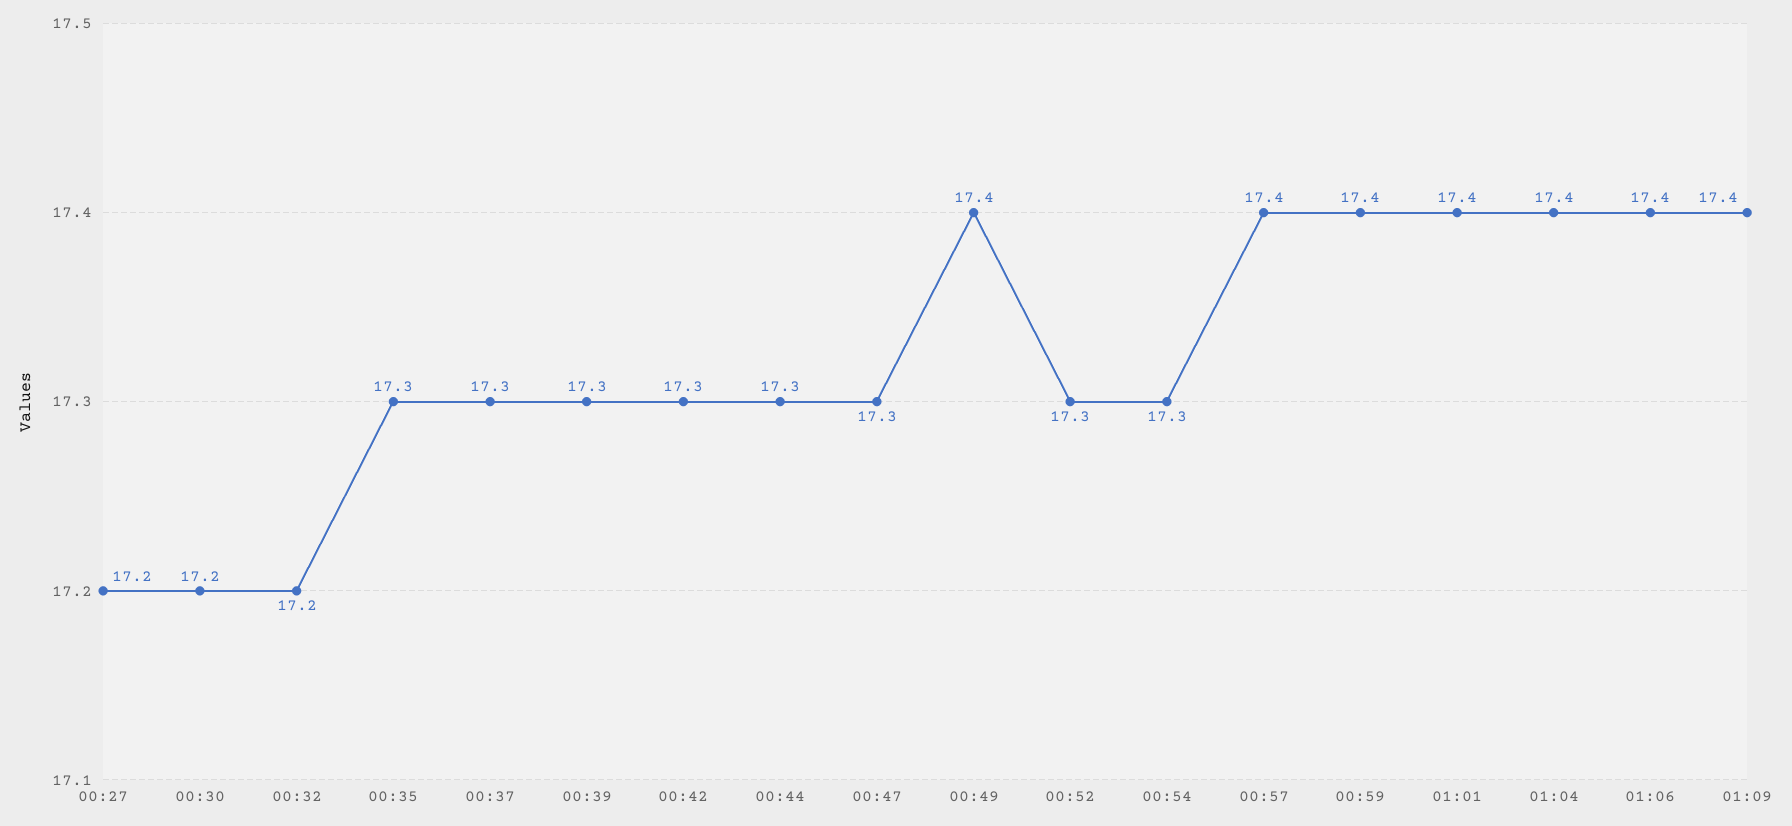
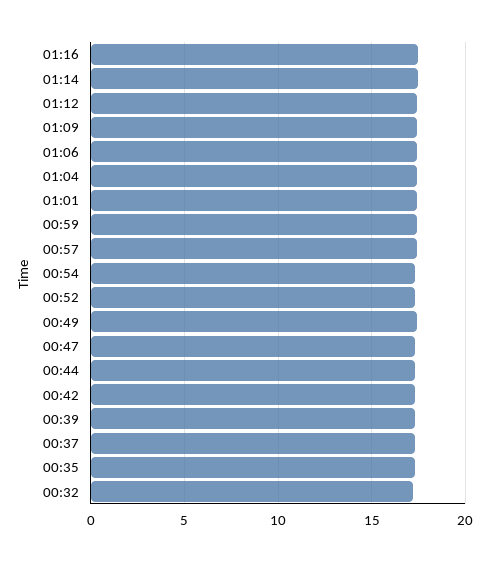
00:27: 17.2 -> none
00:30: 17.2 -> none
01:16: none -> 17.5
01:14: none -> 17.5
01:12: none -> 17.5

